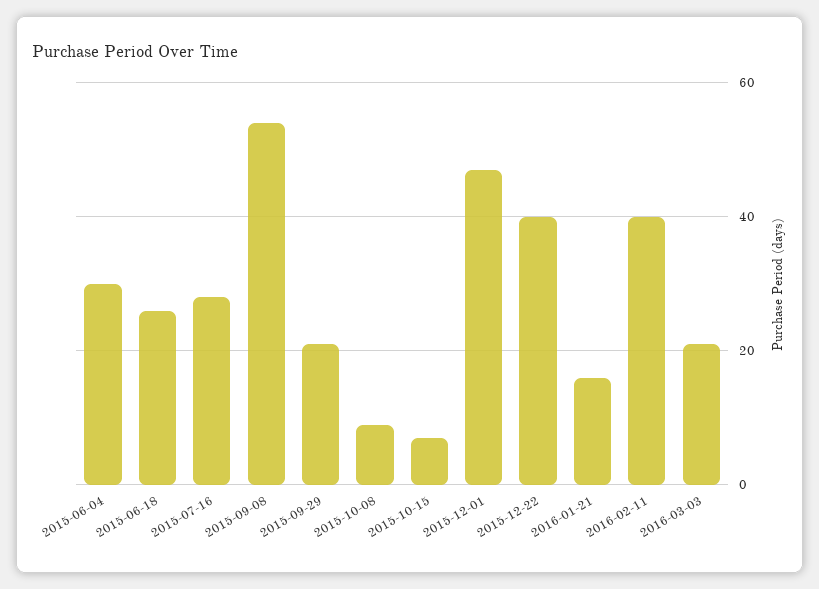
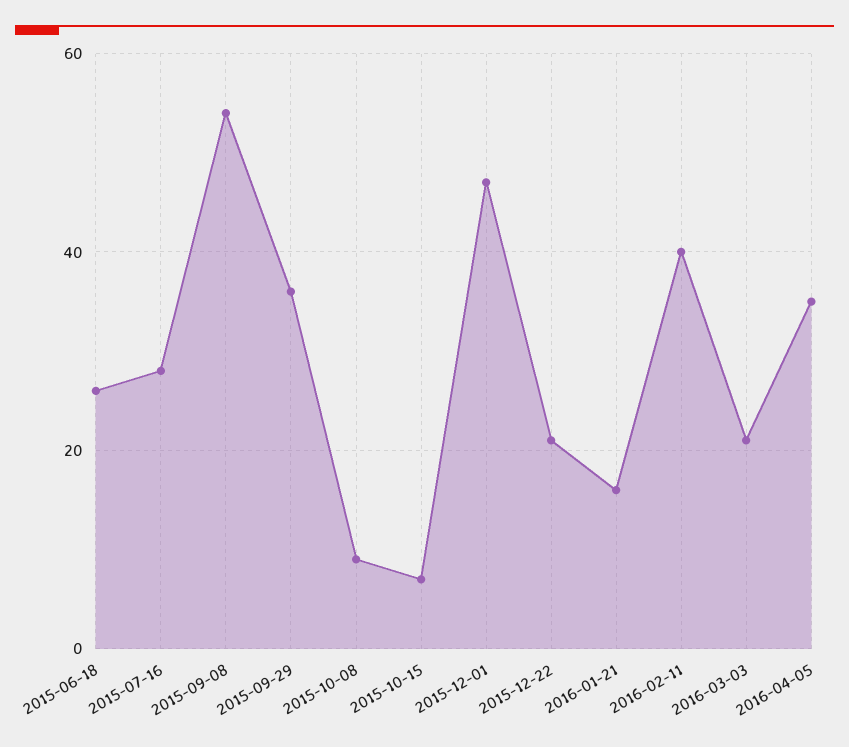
2015-06-04: 30 -> none
2015-09-29: 20 -> 35
2015-12-22: 40 -> 20
2016-04-05: none -> 35

